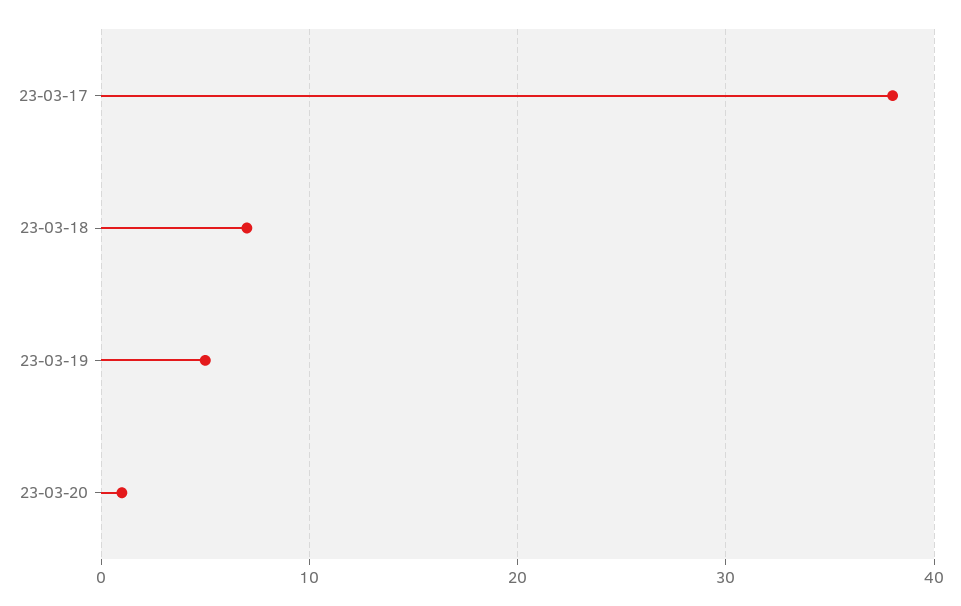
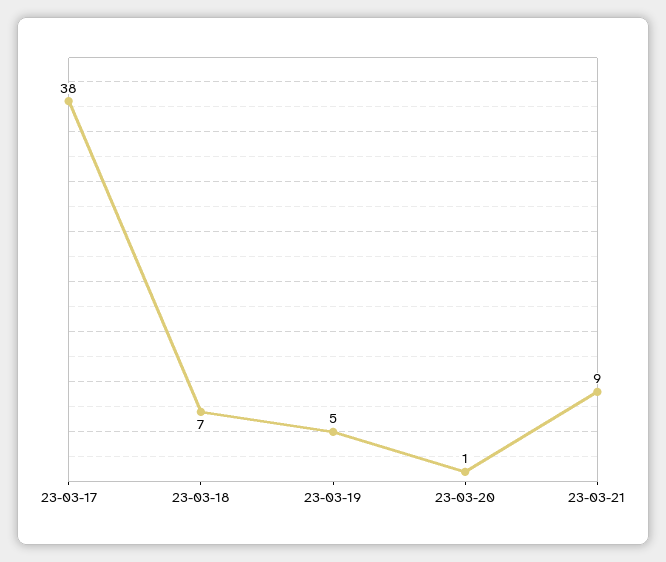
23-03-21: none -> 9

